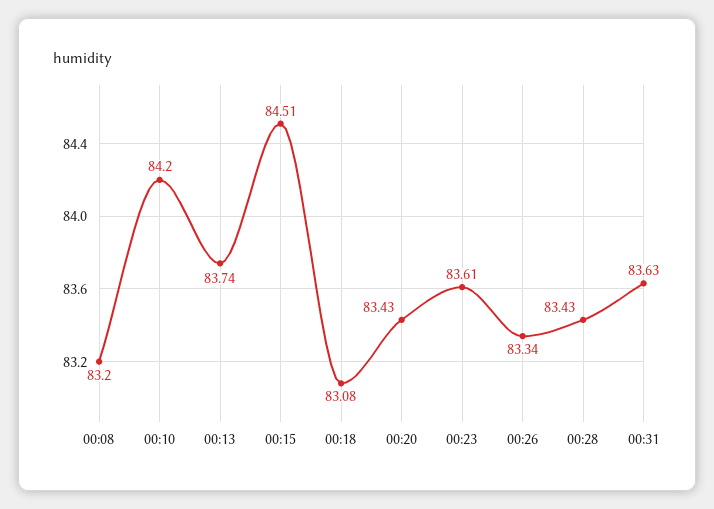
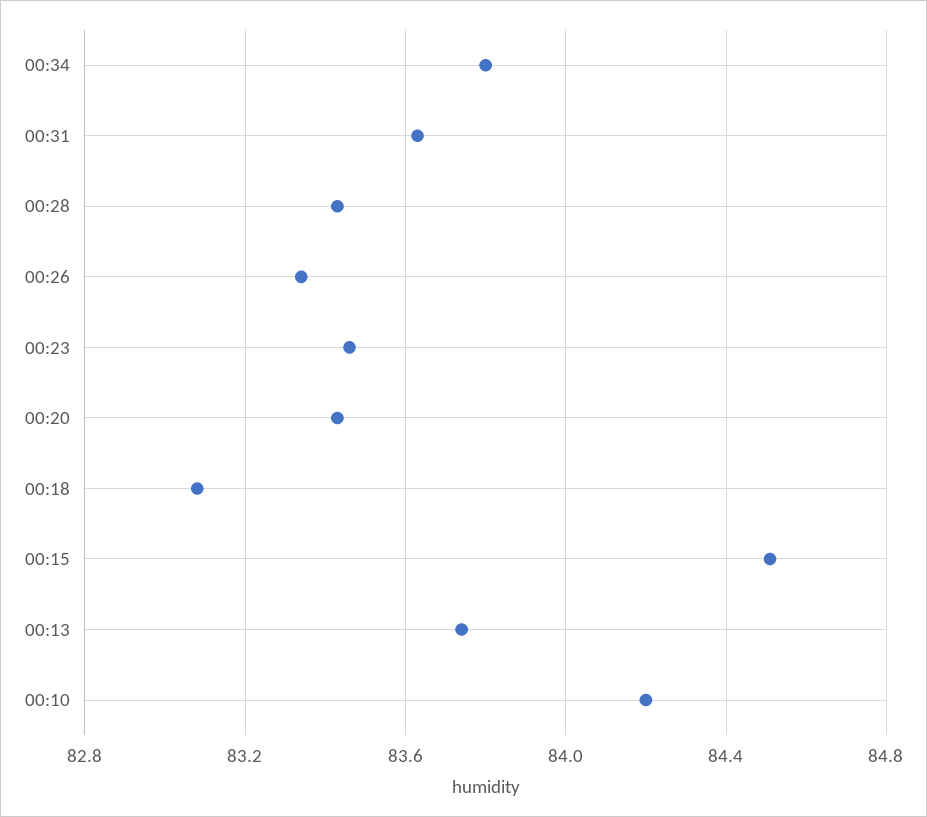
00:08: 83.2 -> none
00:23: 83.61 -> 83.45
00:34: none -> 83.8

